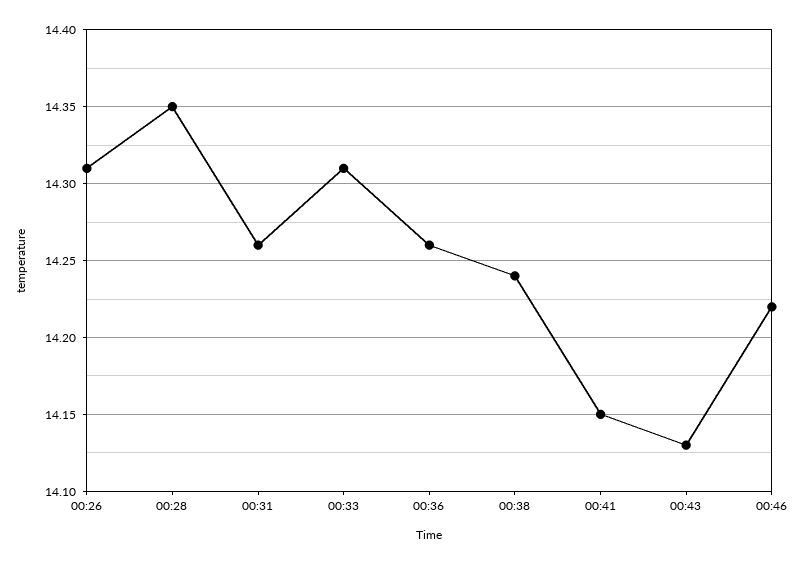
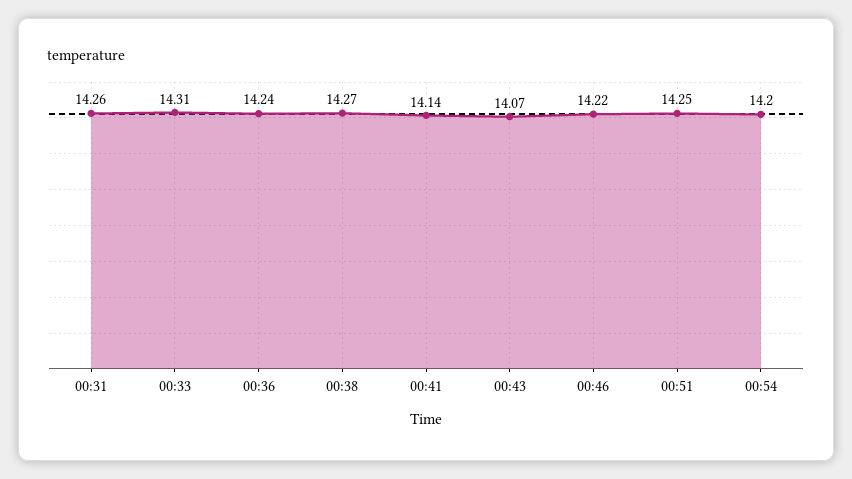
00:26: 14.31 -> none
00:28: 14.35 -> none
00:36: 14.26 -> 14.24
00:38: 14.24 -> 14.27
00:41: 14.15 -> 14.14
00:43: 14.13 -> 14.07
00:51: none -> 14.25
00:54: none -> 14.2

